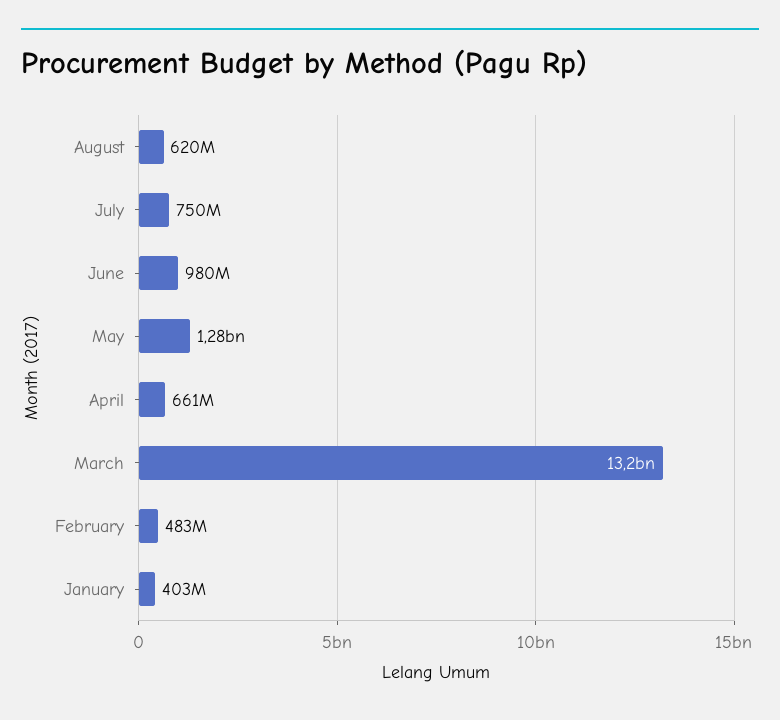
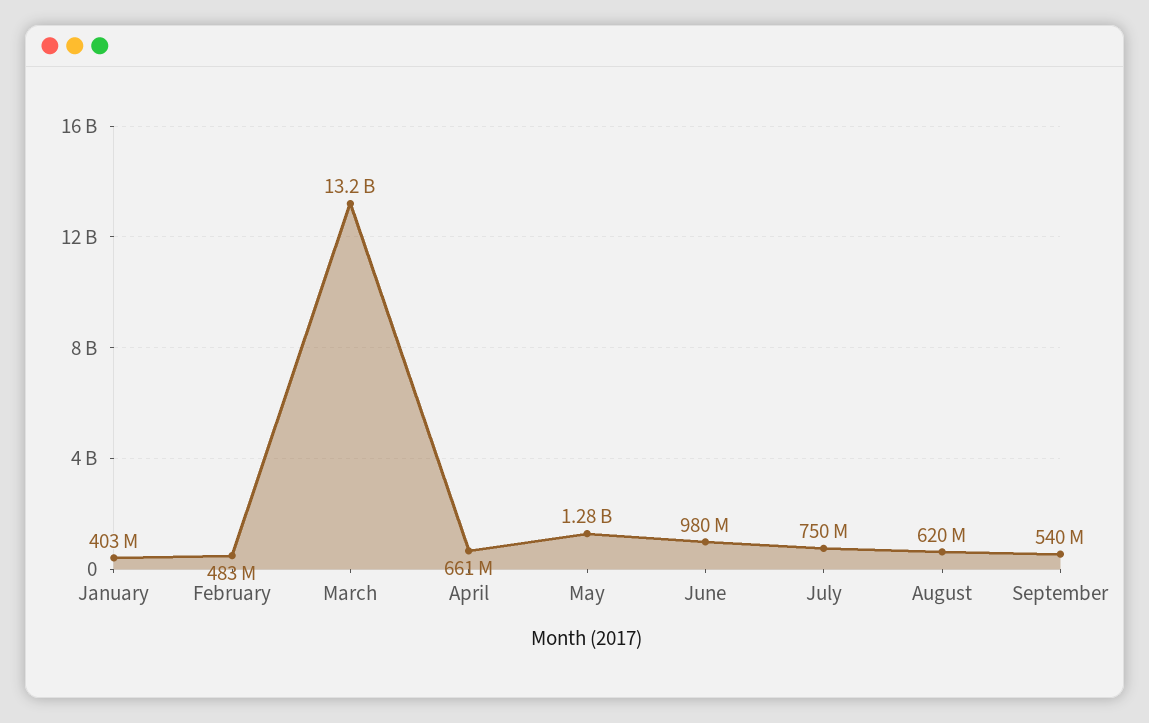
September: none -> 540000000

